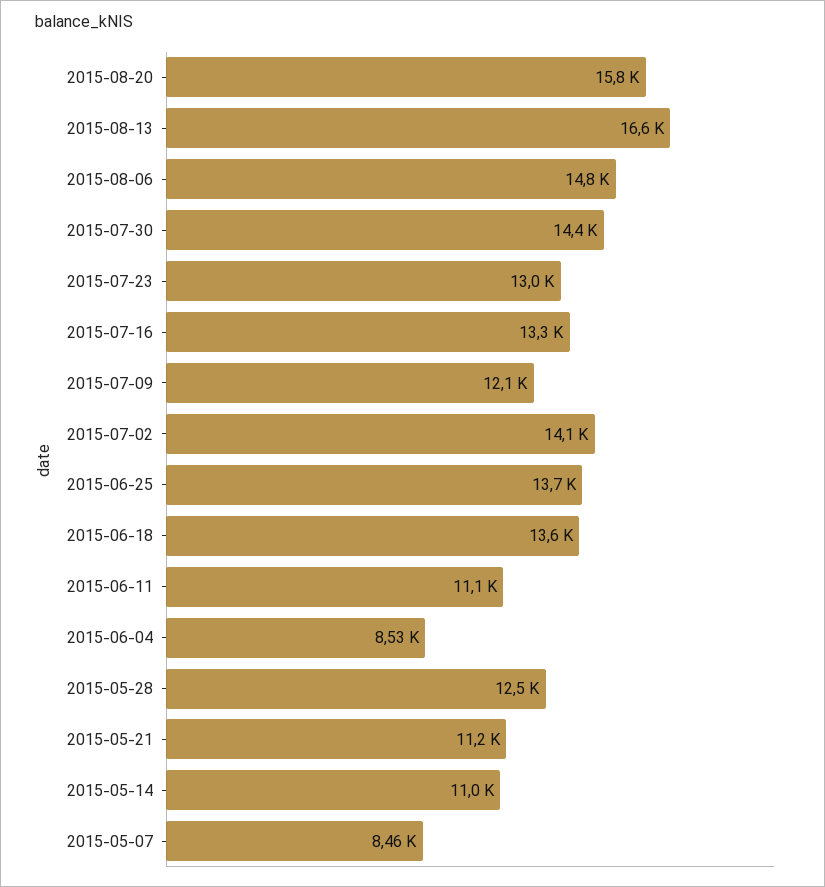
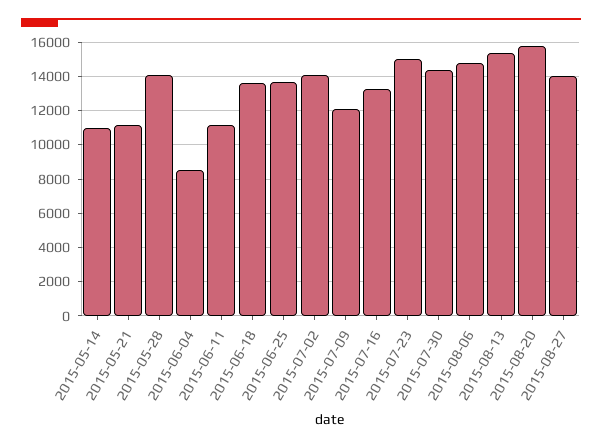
2015-08-13: 16600 -> 15500
2015-07-23: 13000 -> 15000
2015-05-28: 12500 -> 14000
2015-05-07: 8460 -> none
2015-08-27: none -> 14000

